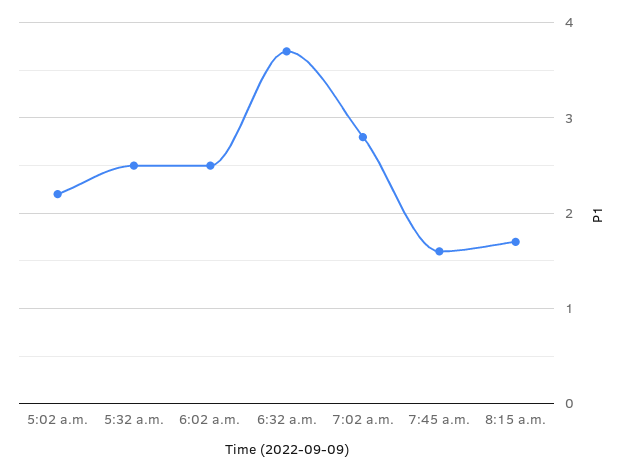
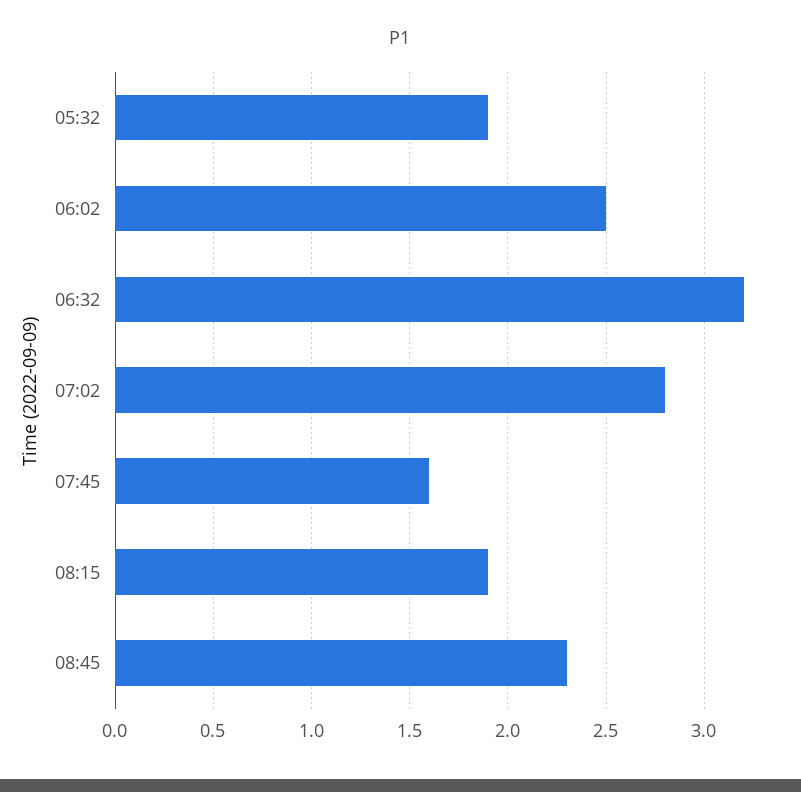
5:02 a.m.: 2.2 -> none
5:32 a.m.: 2.5 -> 1.9
6:32 a.m.: 3.7 -> 3.2
8:15 a.m.: 1.7 -> 1.9
08:45: none -> 2.3

